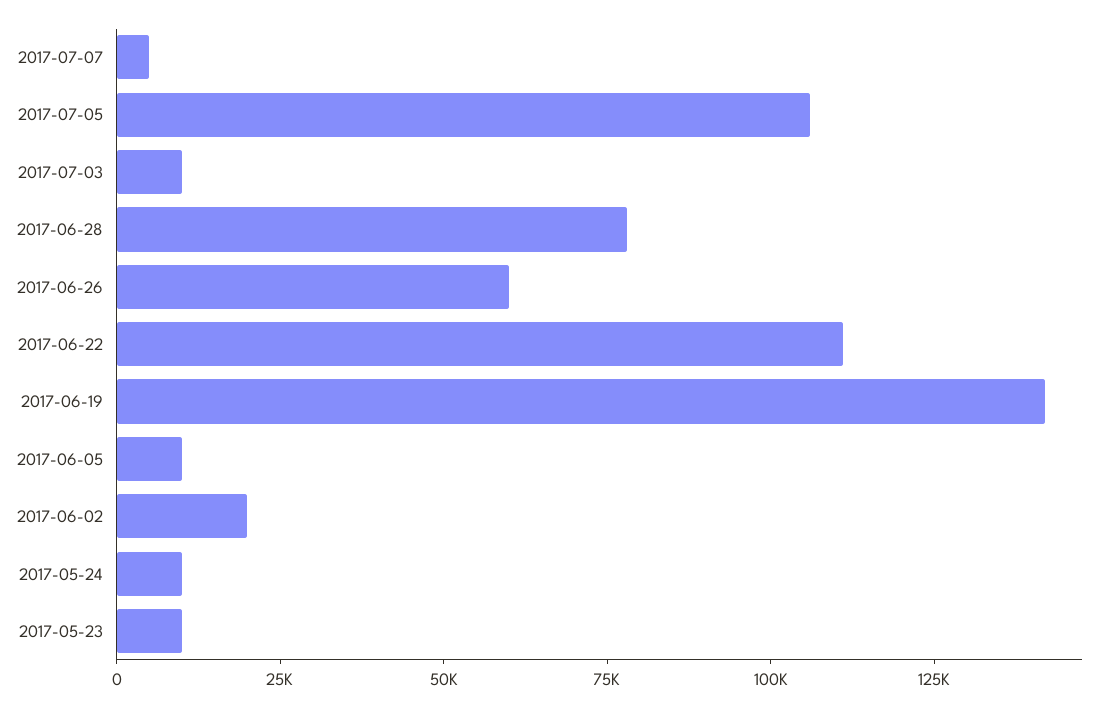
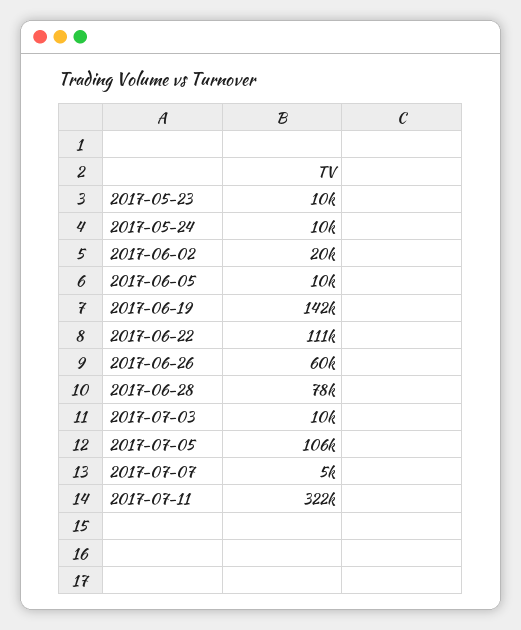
2017-07-11: none -> 322000

